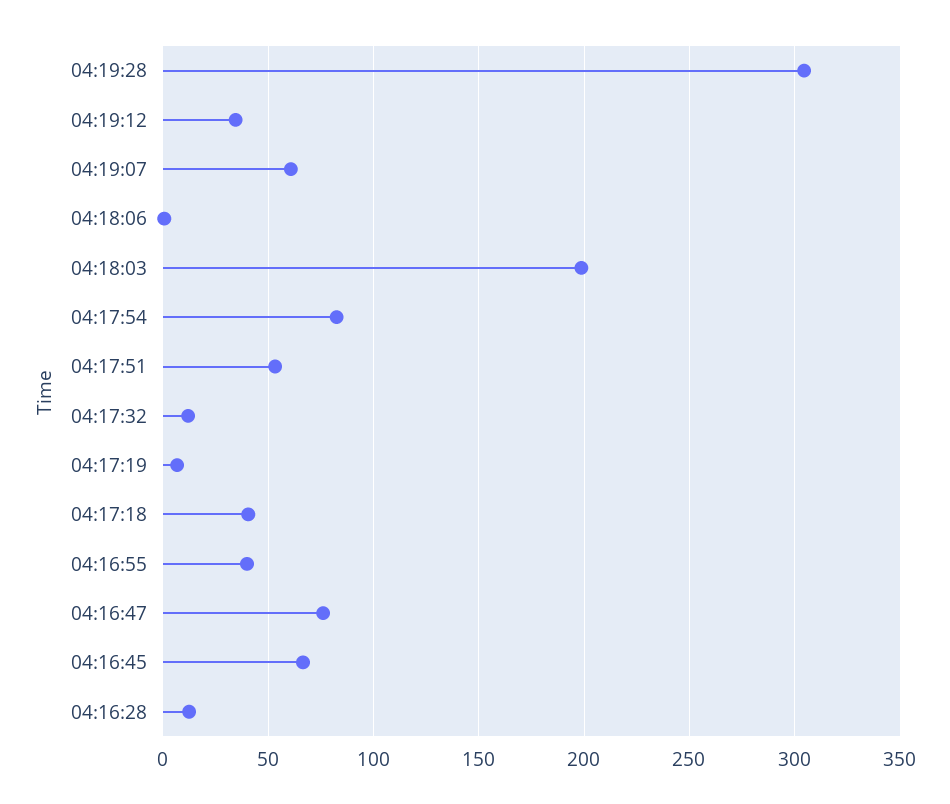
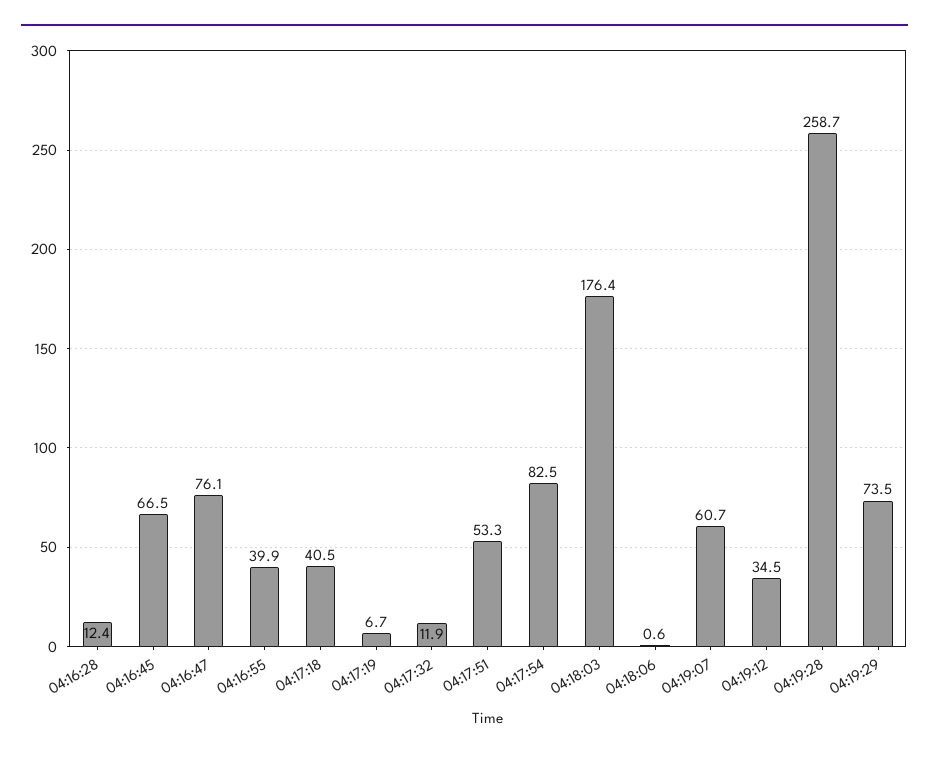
04:19:28: 305 -> 258.7
04:18:03: 200 -> 176.4
04:19:29: none -> 73.5

